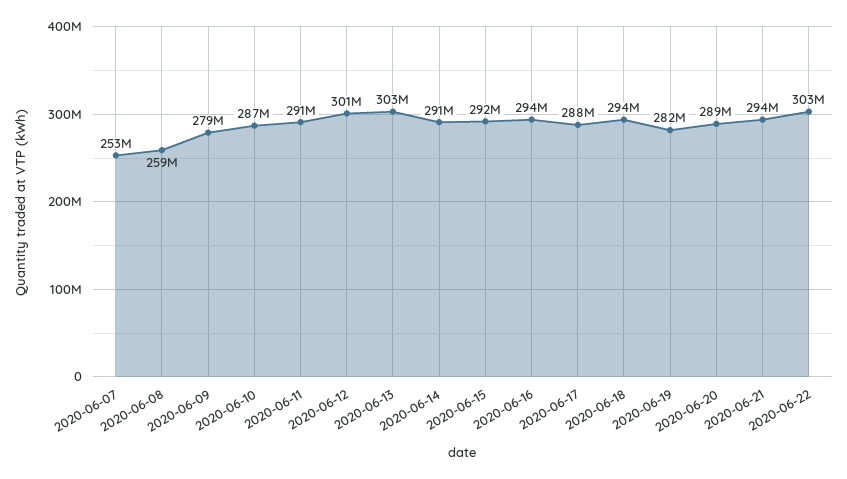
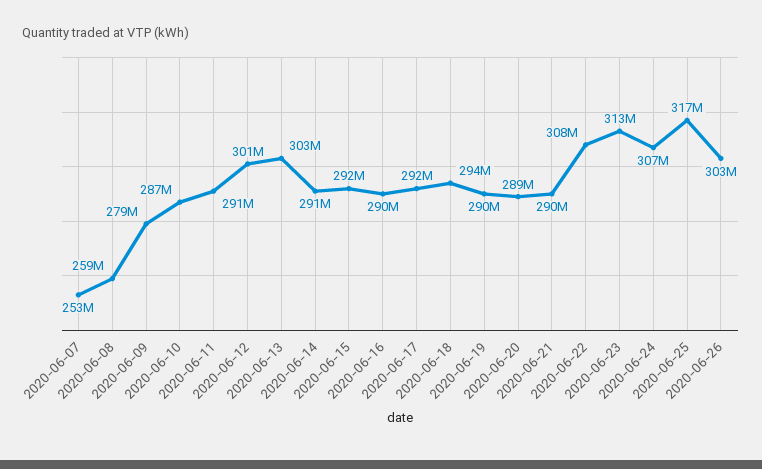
2020-06-16: 294000000 -> 290000000
2020-06-17: 288000000 -> 292000000
2020-06-19: 282000000 -> 290000000
2020-06-21: 294000000 -> 290000000
2020-06-22: 303000000 -> 308000000
2020-06-23: none -> 313000000
2020-06-24: none -> 307000000
2020-06-25: none -> 317000000
2020-06-26: none -> 303000000

